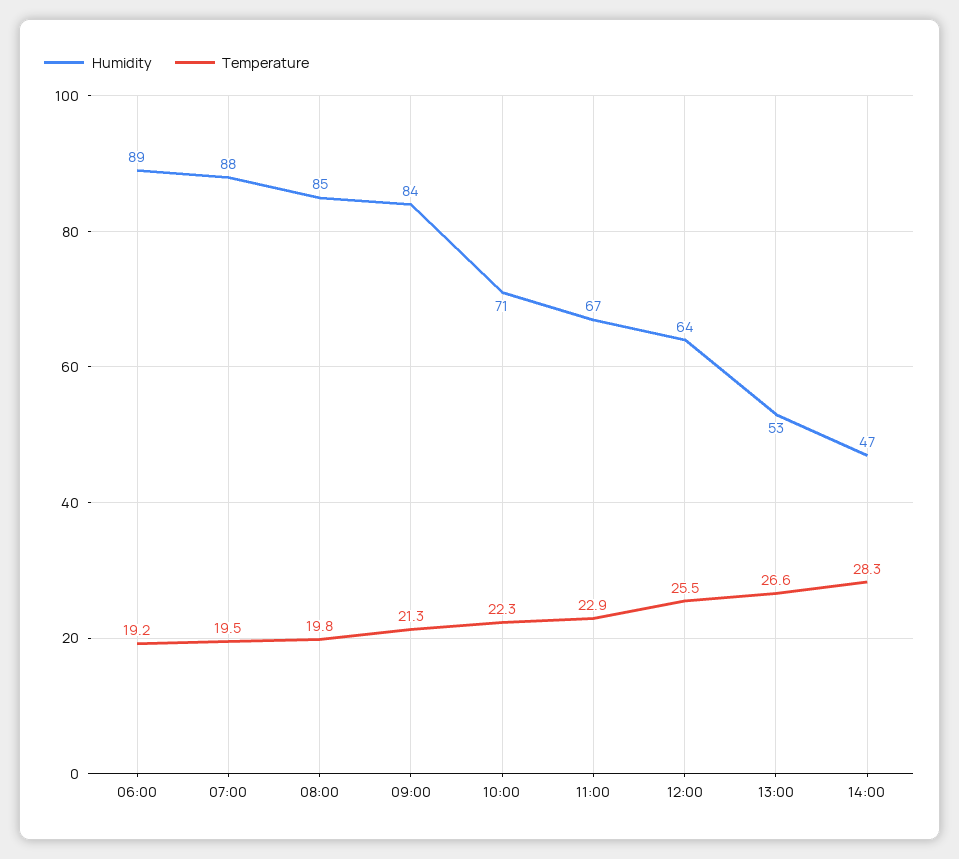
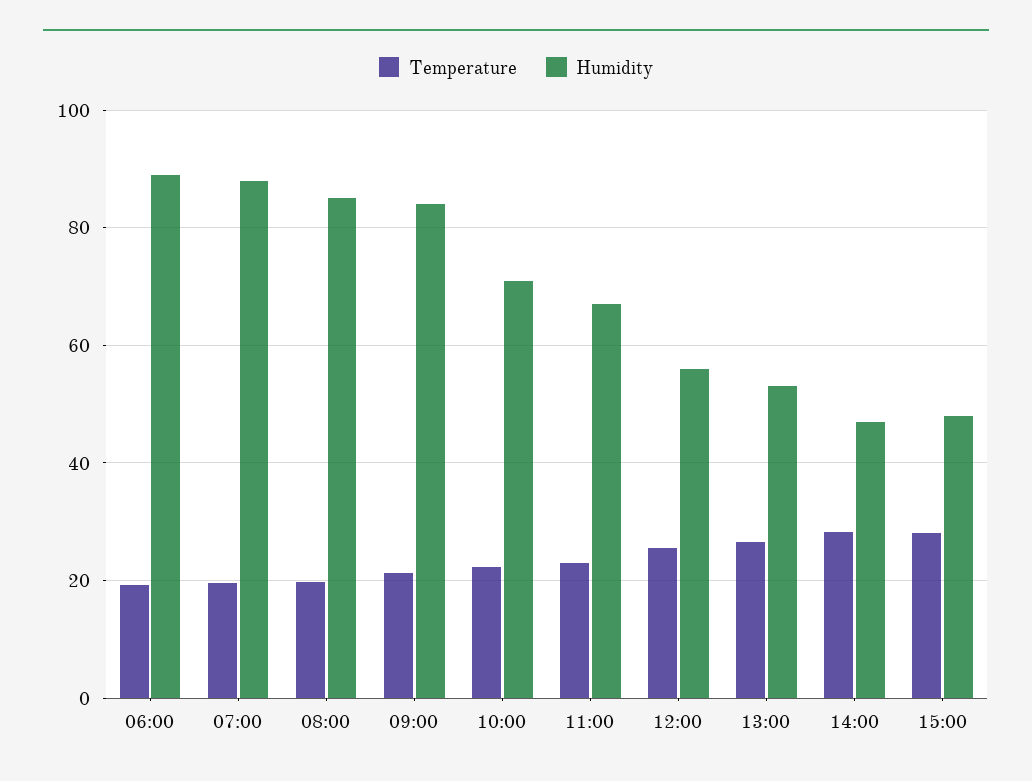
Humidity, 12:00: 64 -> 56
Temperature, 15:00: none -> 28
Humidity, 15:00: none -> 48

